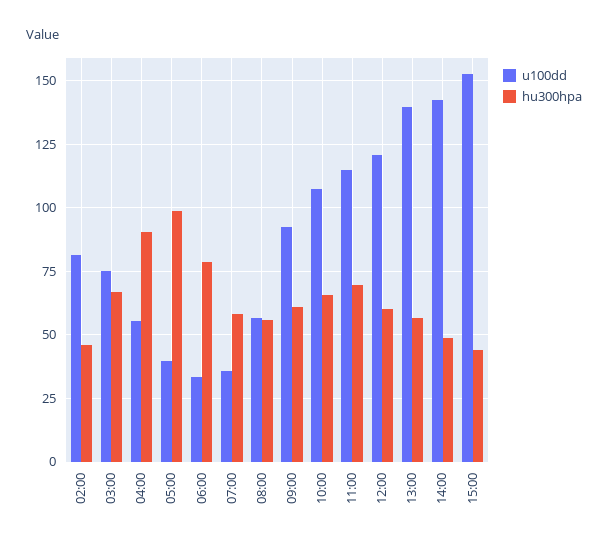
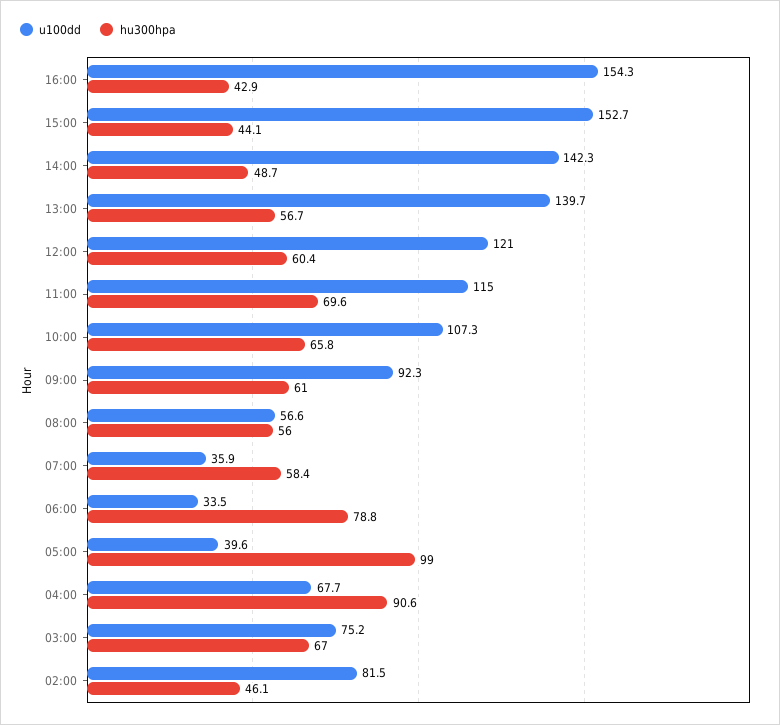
u100dd, 04:00: 55 -> 67.7
u100dd, 16:00: none -> 154.3
hu300hpa, 16:00: none -> 42.9

